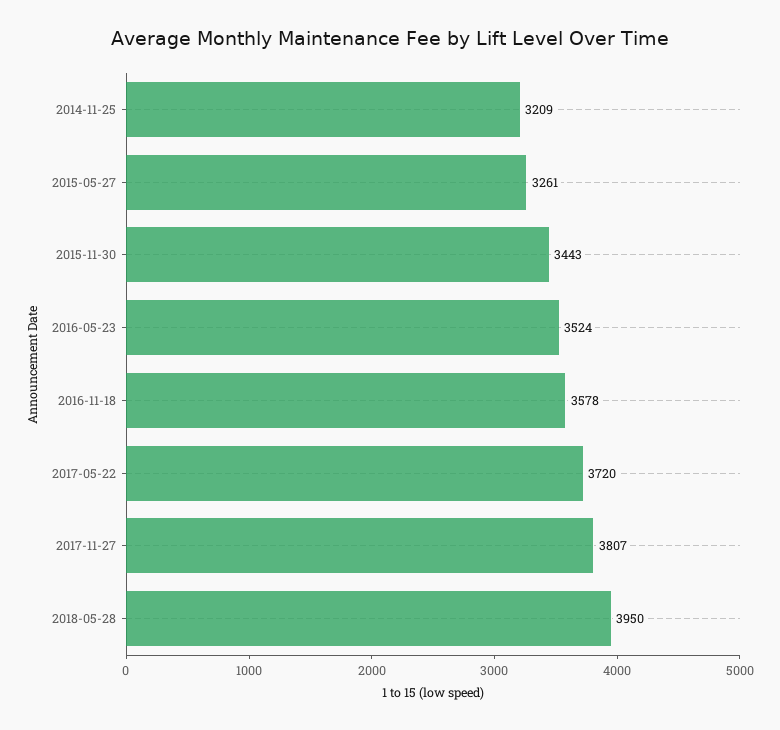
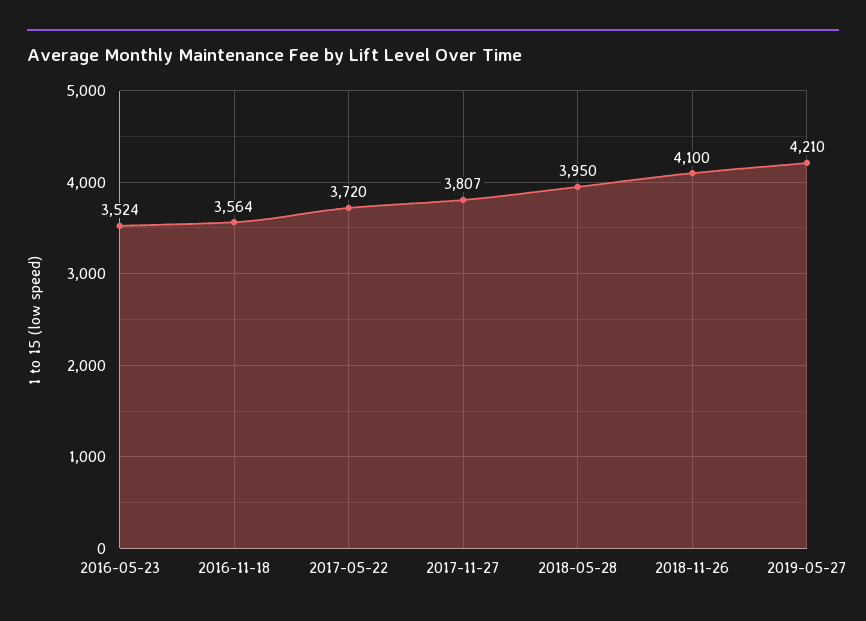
2014-11-25: 3209 -> none
2015-05-27: 3261 -> none
2015-11-30: 3443 -> none
2016-11-18: 3578 -> 3564
2018-11-26: none -> 4100
2019-05-27: none -> 4210

